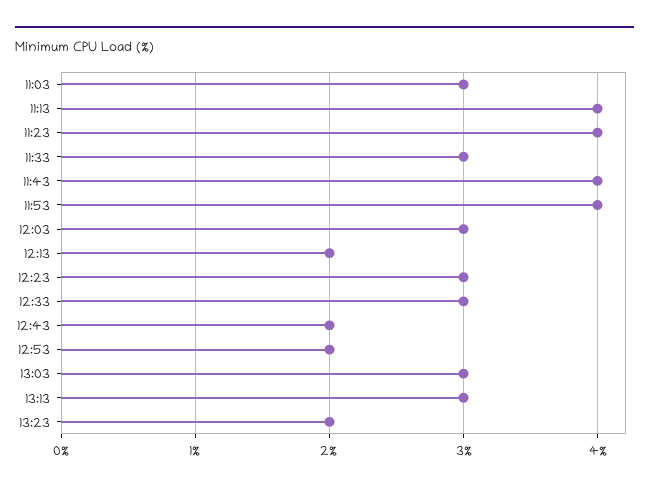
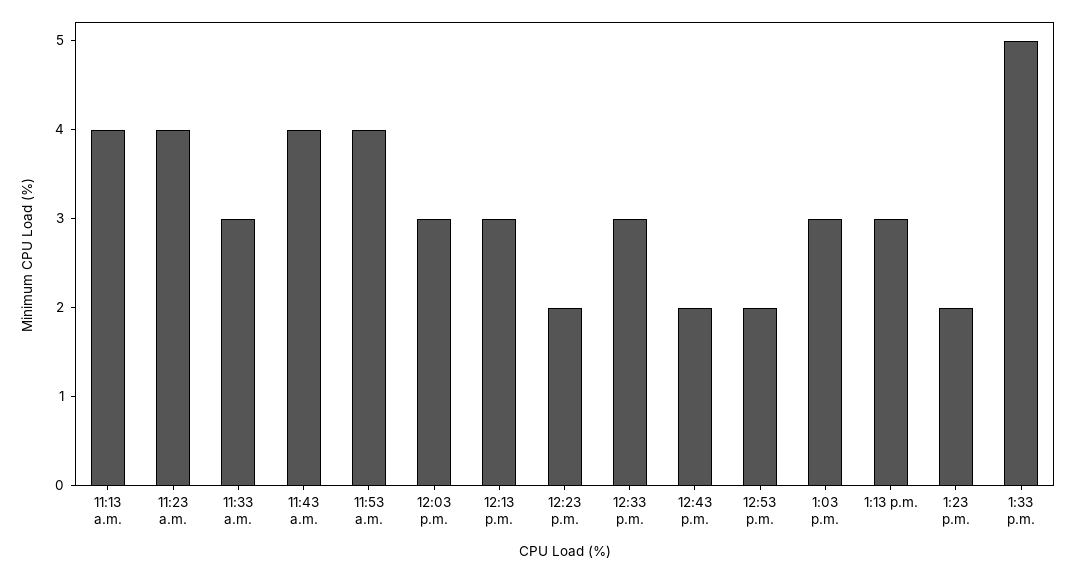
11:03: 3 -> none
12:13: 2 -> 3
12:23: 3 -> 2
1:33 p.m.: none -> 5

